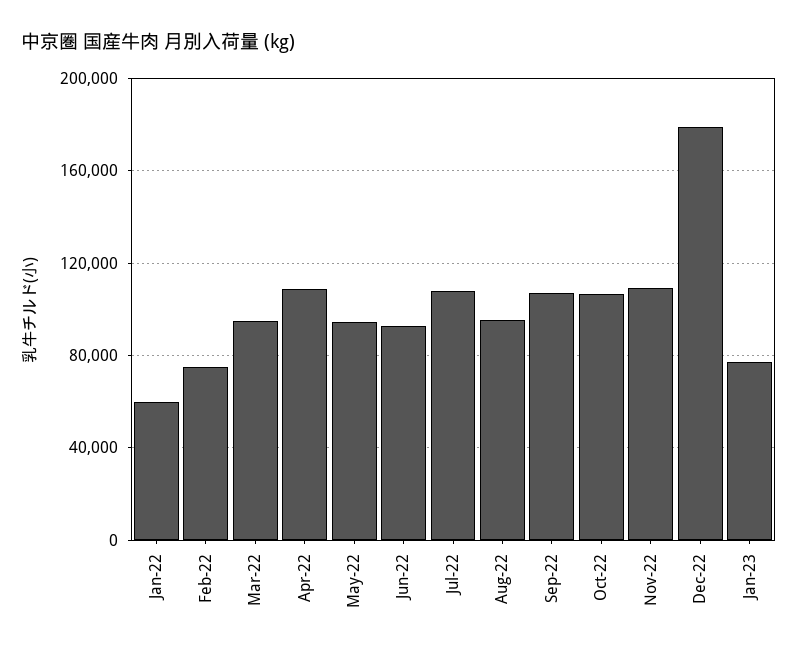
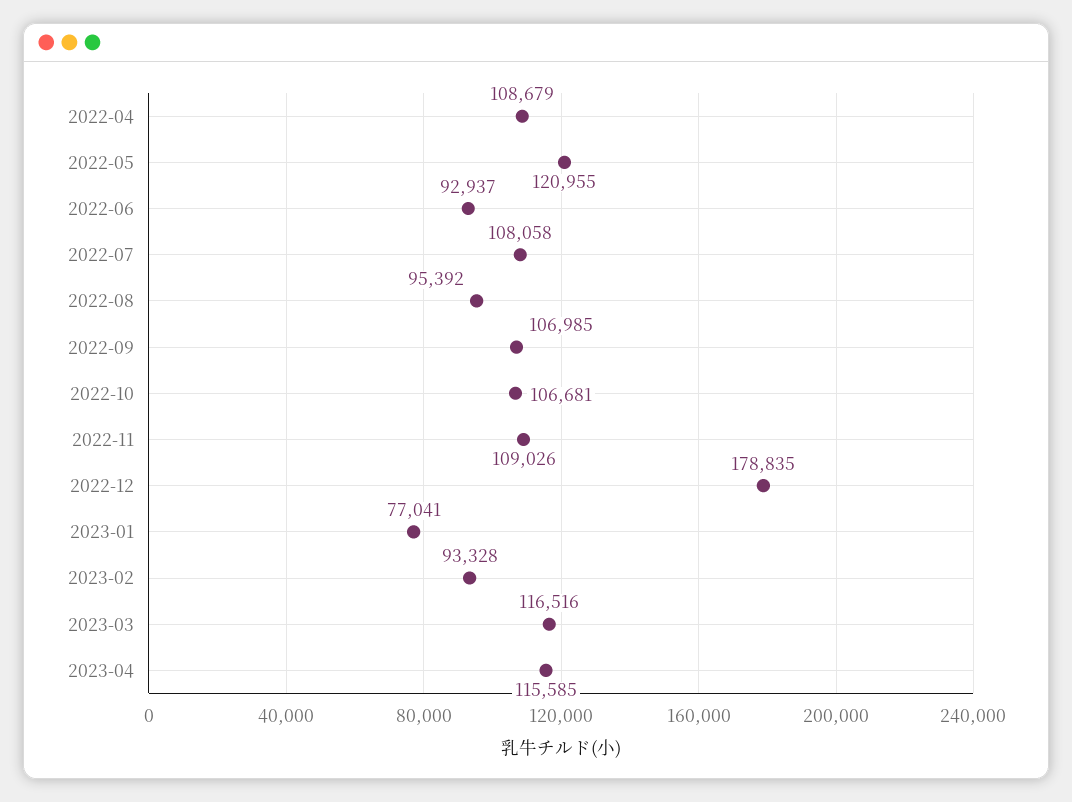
Jan-22: 60000 -> none
Feb-22: 75000 -> none
Mar-22: 95000 -> none
May-22: 95000 -> 120955
2023-02: none -> 93328
2023-03: none -> 116516
2023-04: none -> 115585

